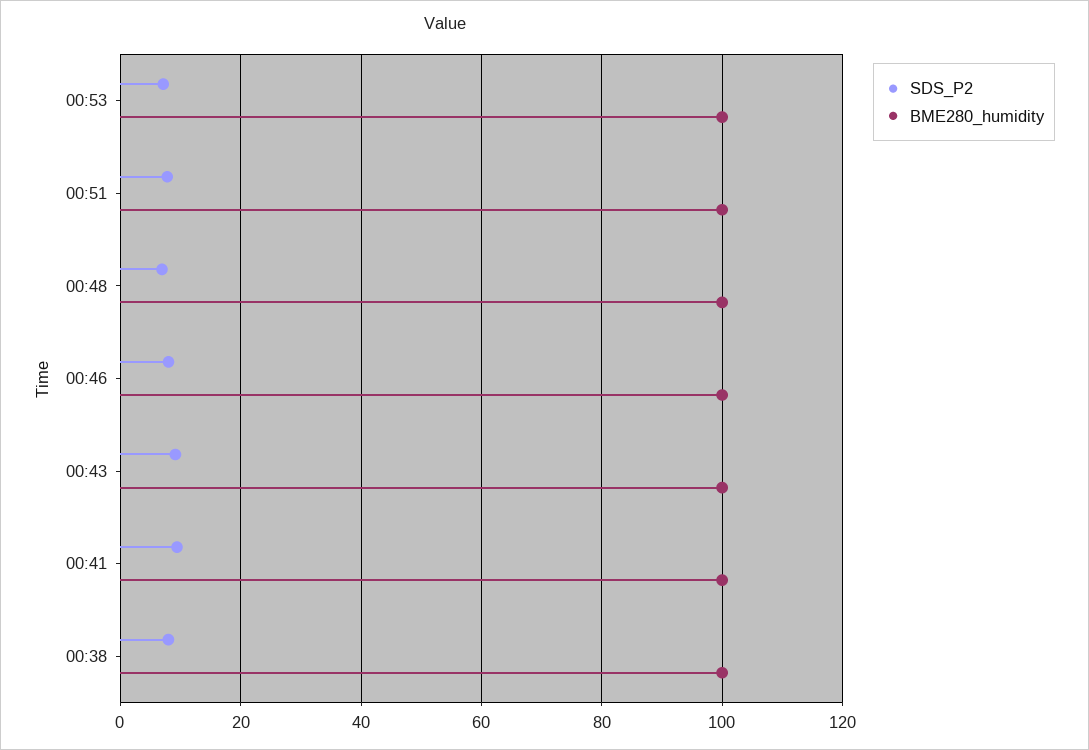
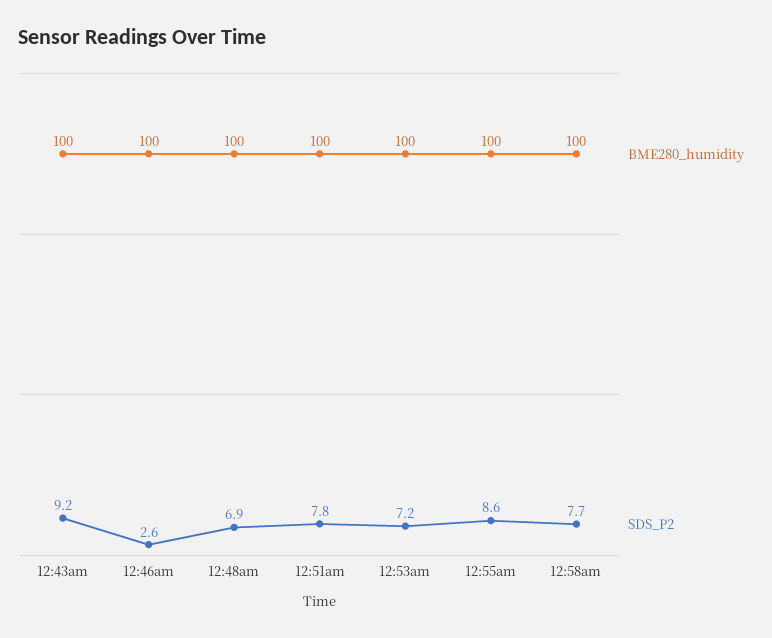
SDS_P2, 00:46: 8 -> 2.6
SDS_P2, 00:41: 10 -> none
BME280_humidity, 00:41: 100 -> none
SDS_P2, 00:38: 8 -> none
BME280_humidity, 00:38: 100 -> none
BME280_humidity, 12:55am: none -> 100
SDS_P2, 12:55am: none -> 8.6
BME280_humidity, 12:58am: none -> 100
SDS_P2, 12:58am: none -> 7.7

